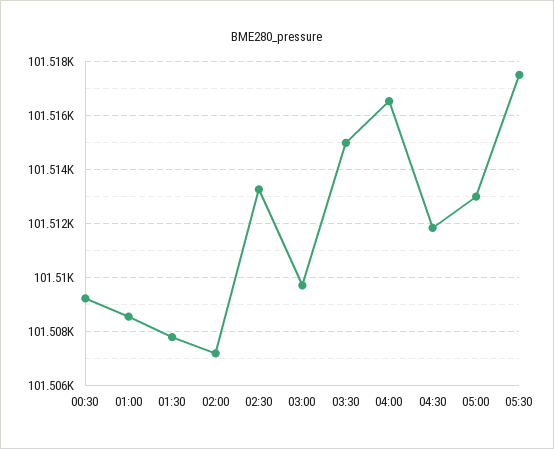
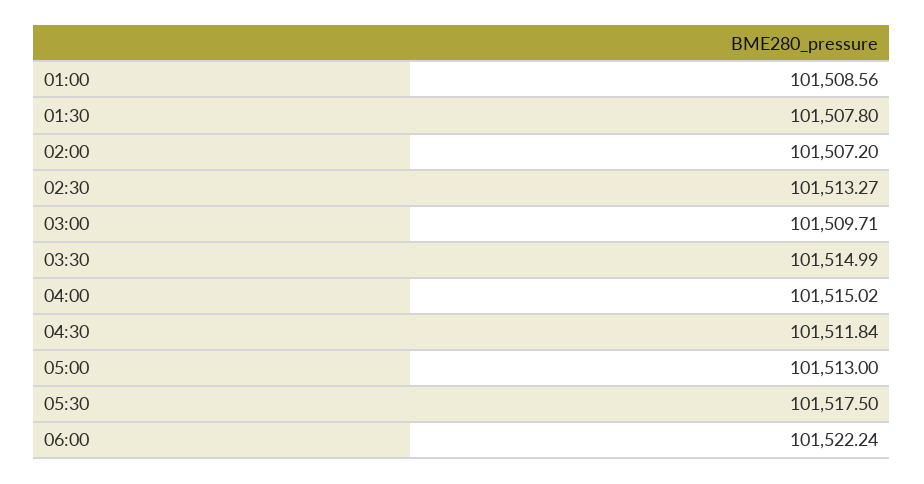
00:30: 101509.25 -> none
04:00: 101516.5 -> 101515.02
06:00: none -> 101522.24

